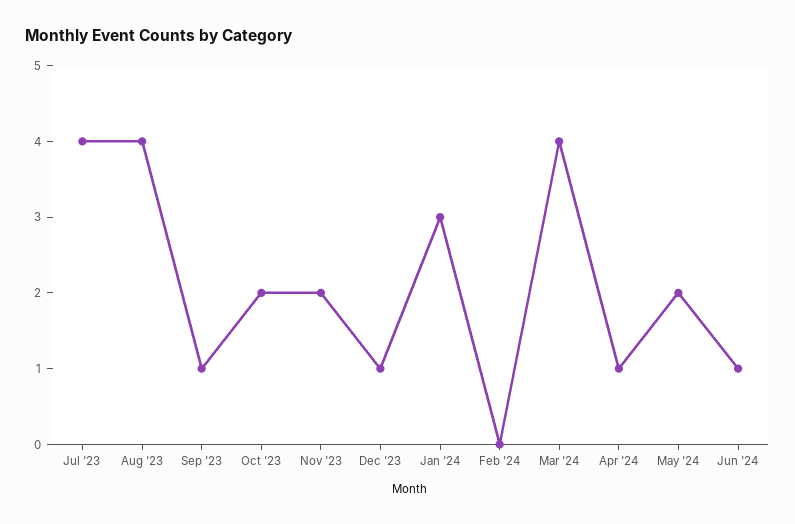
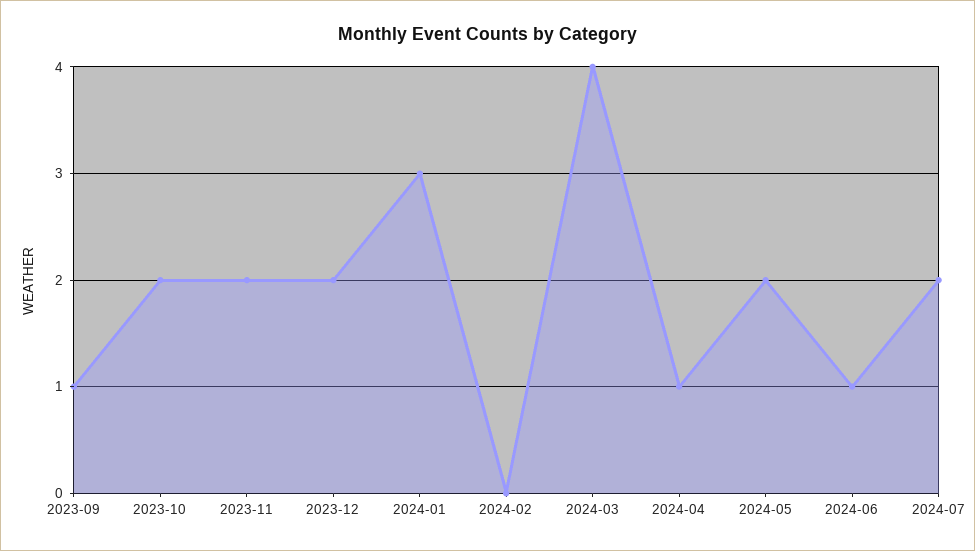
Jul '23: 4 -> none
Aug '23: 4 -> none
Dec '23: 1 -> 2
2024-07: none -> 2

